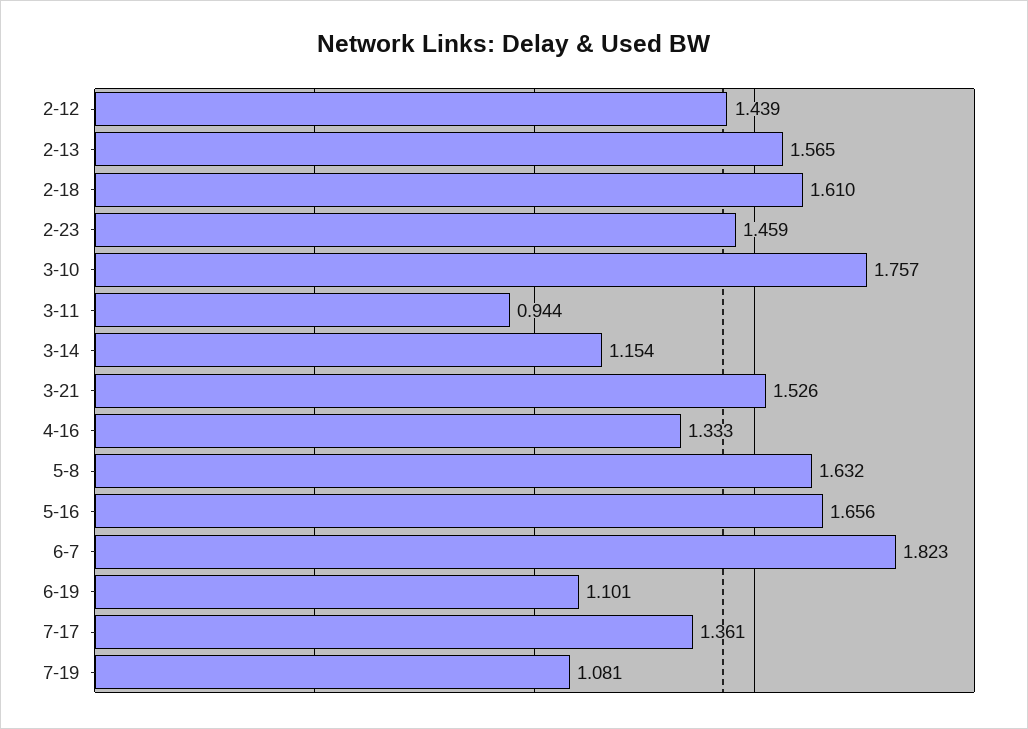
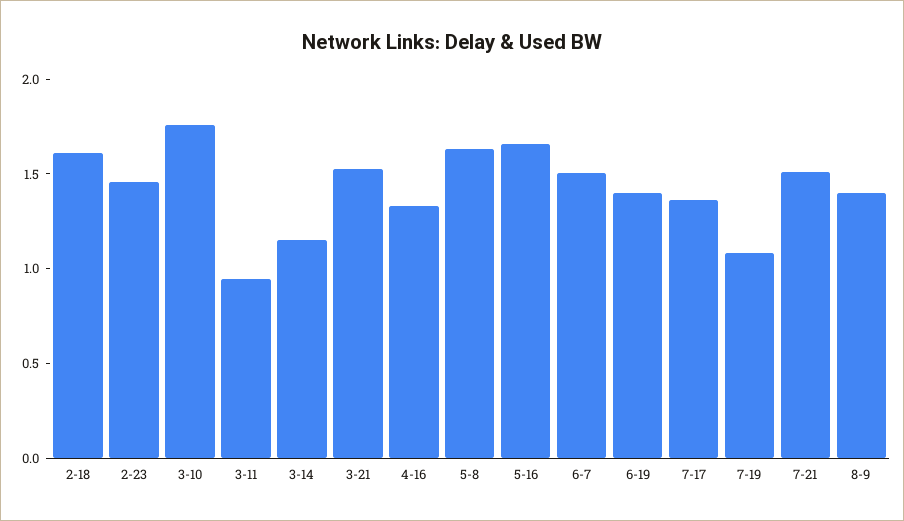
2-12: 1.439 -> none
2-13: 1.565 -> none
6-7: 1.823 -> 1.5
6-19: 1.101 -> 1.4
7-21: none -> 1.5
8-9: none -> 1.4

